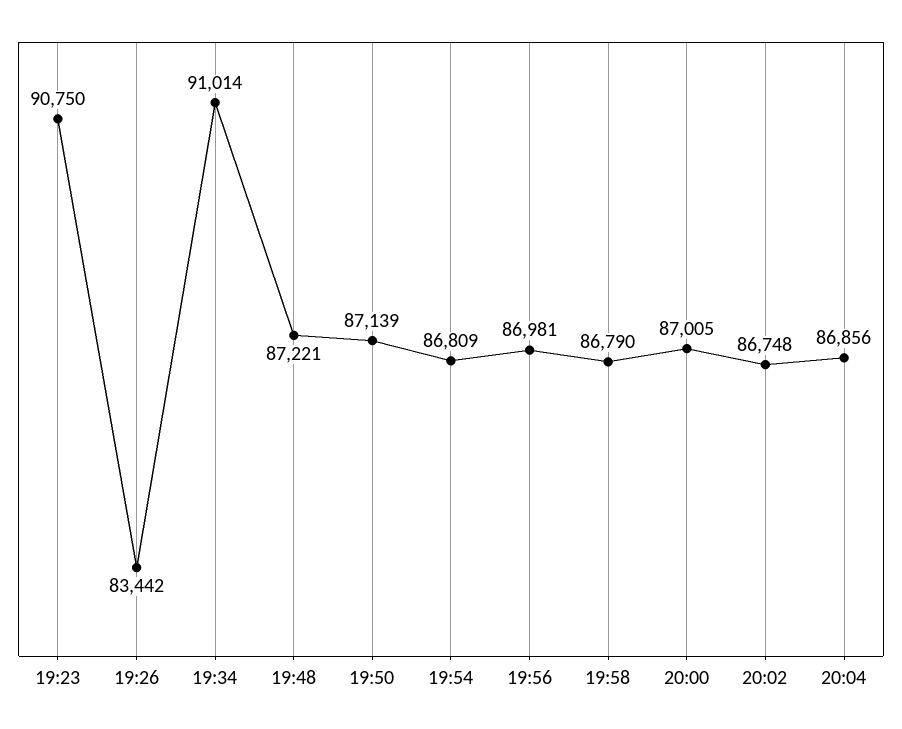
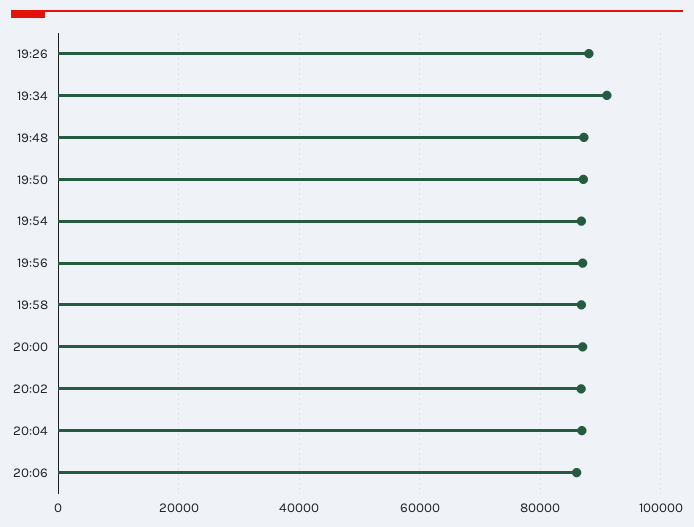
19:23: 90750 -> none
19:26: 83442 -> 88000
20:06: none -> 86000

